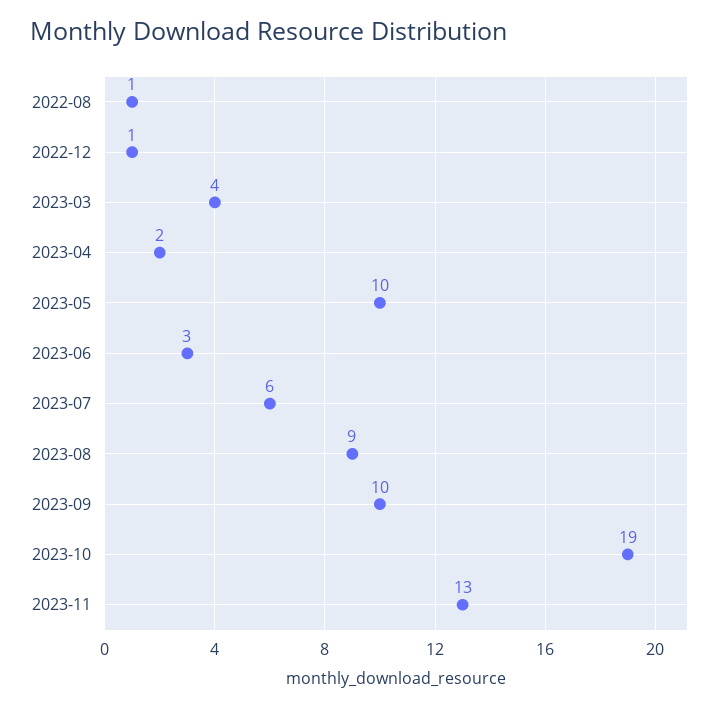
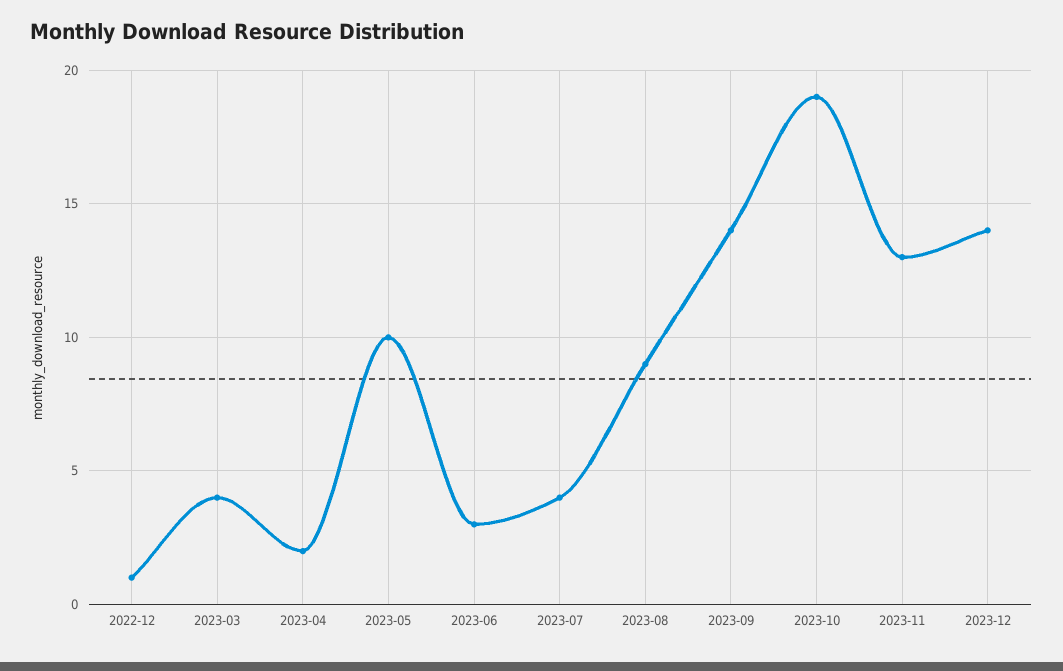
2022-08: 1 -> none
2023-07: 6 -> 4
2023-09: 10 -> 14
2023-12: none -> 14

